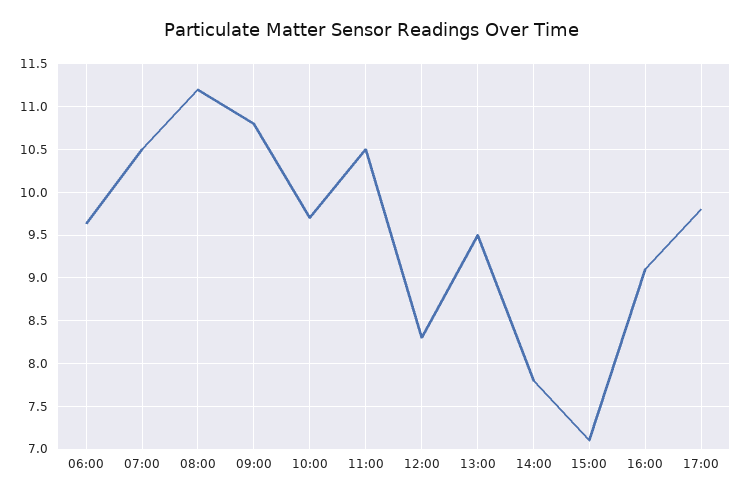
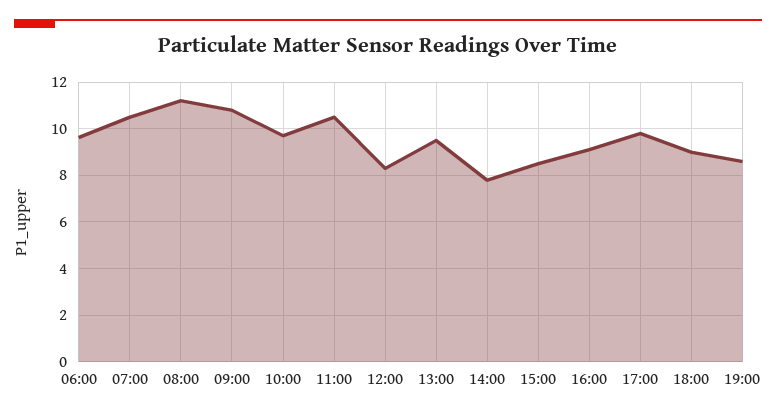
15:00: 7.1 -> 8.5
18:00: none -> 9
19:00: none -> 8.5

